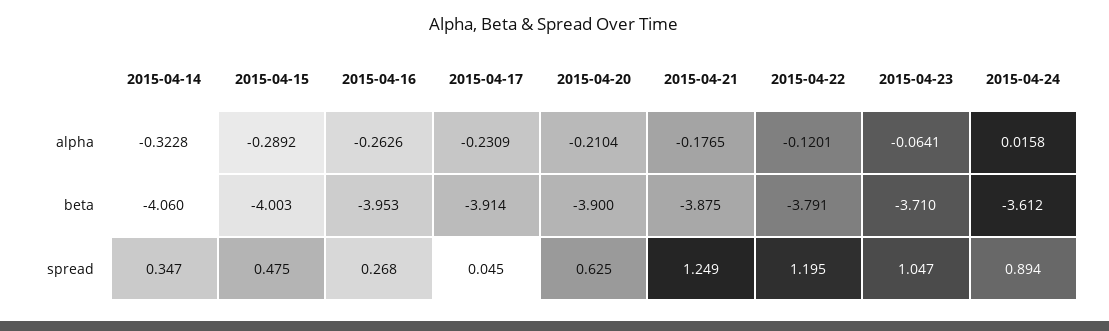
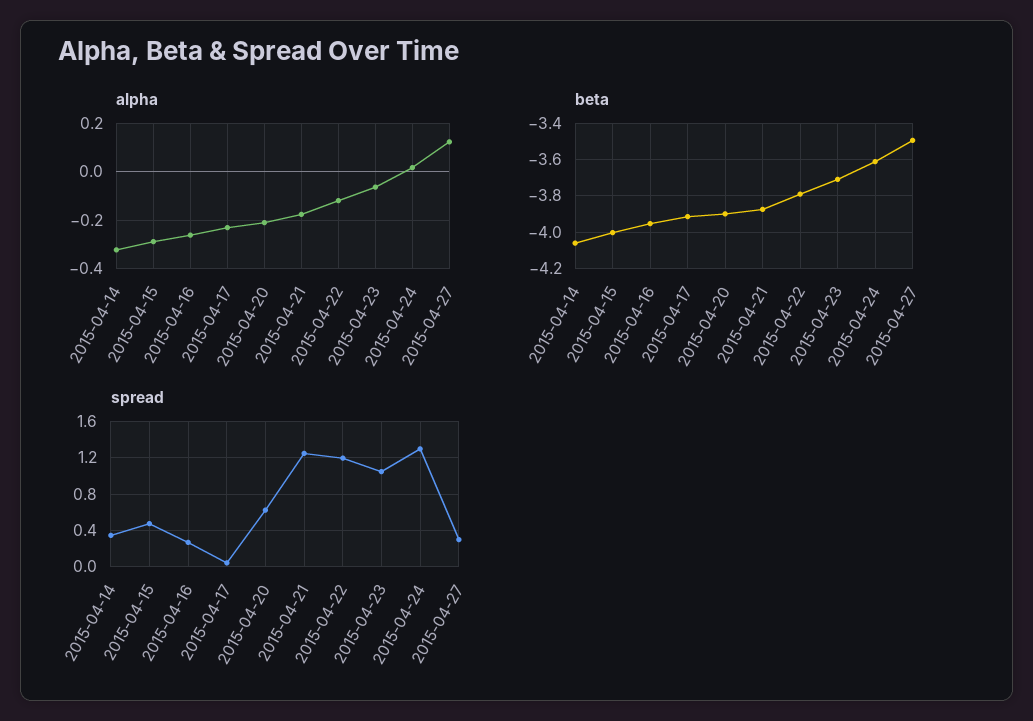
spread, 2015-04-24: 0.894 -> 1.3
alpha, 2015-04-27: none -> 0.125
beta, 2015-04-27: none -> -3.5
spread, 2015-04-27: none -> 0.3

